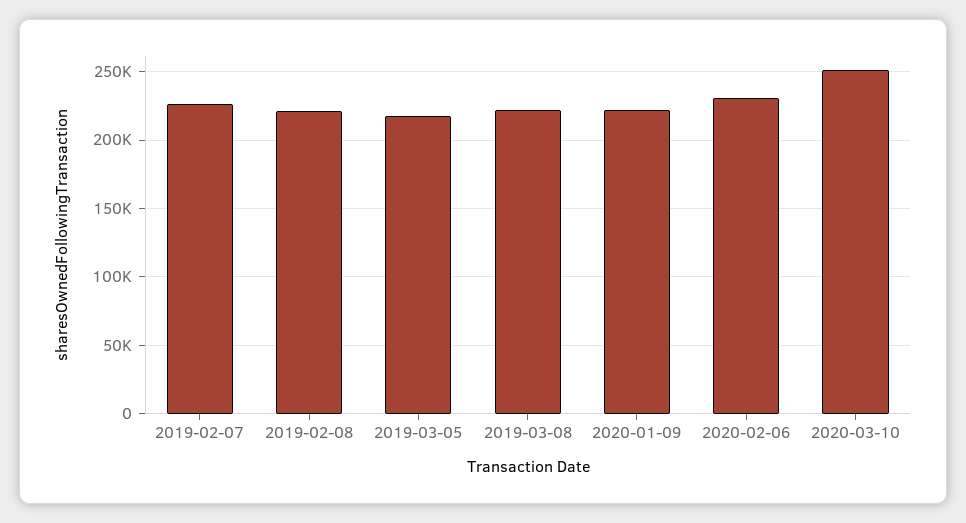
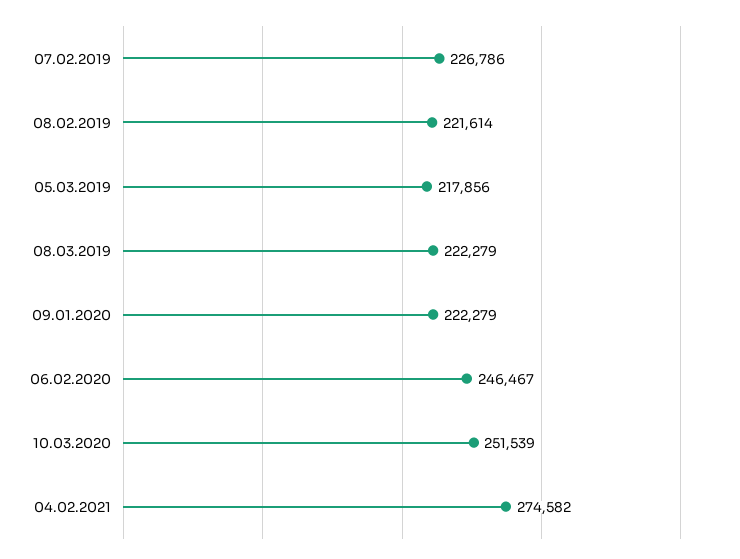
2020-02-06: 230000 -> 246467
04.02.2021: none -> 274582

